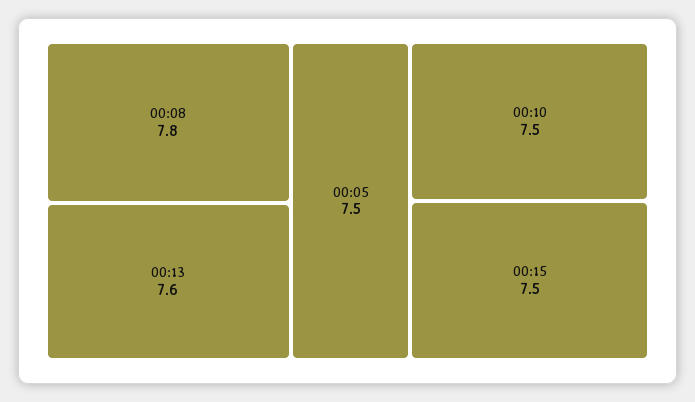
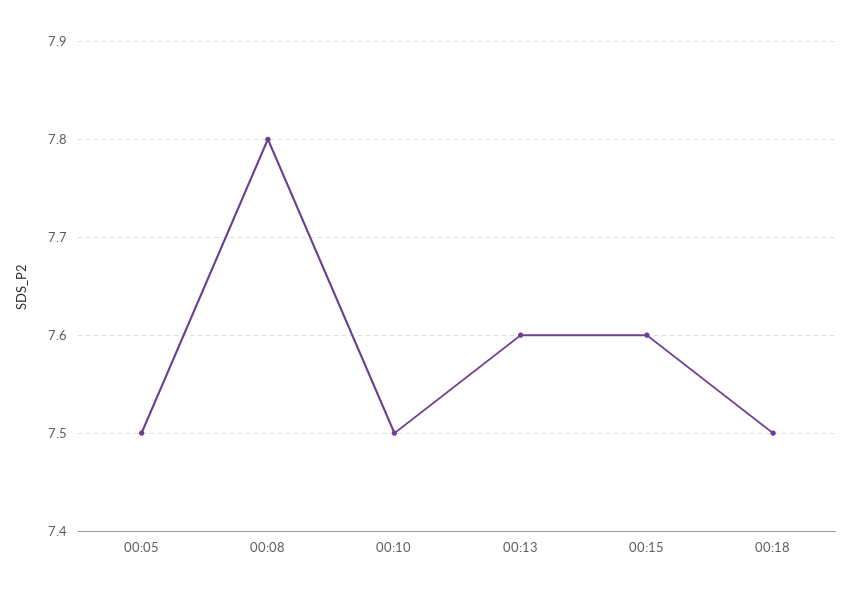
00:15: 7.5 -> 7.6
00:18: none -> 7.5

